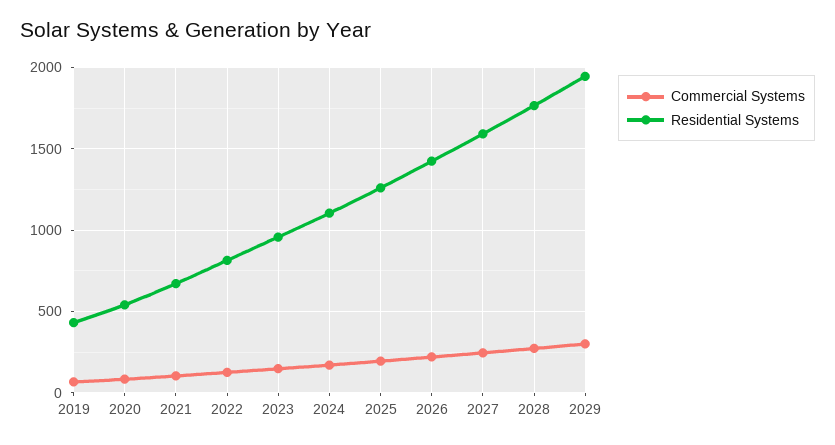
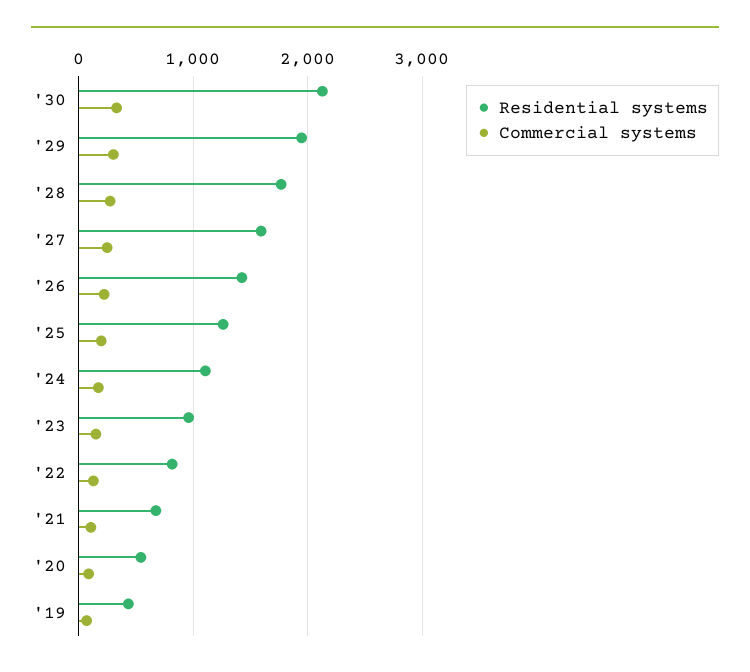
Residential Systems, '30: none -> 2100
Commercial Systems, '30: none -> 300

